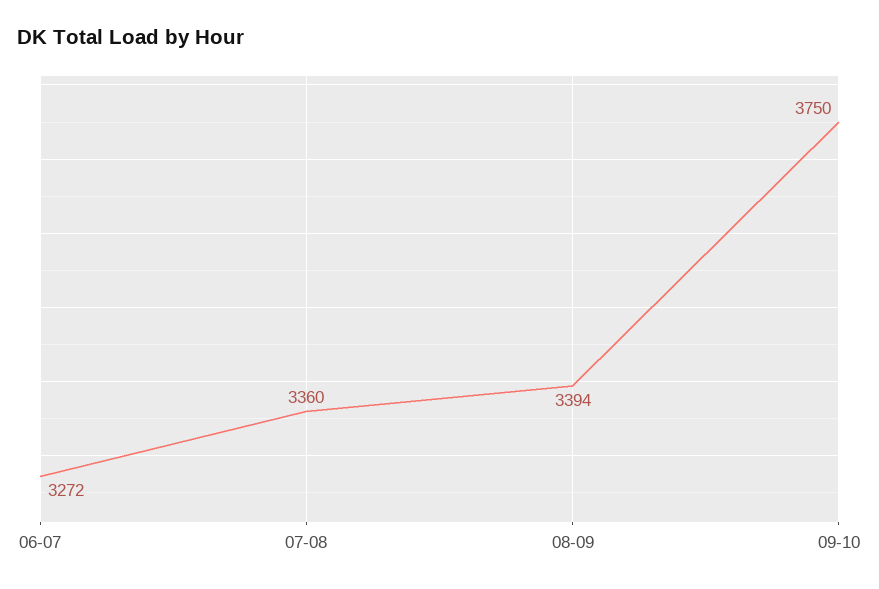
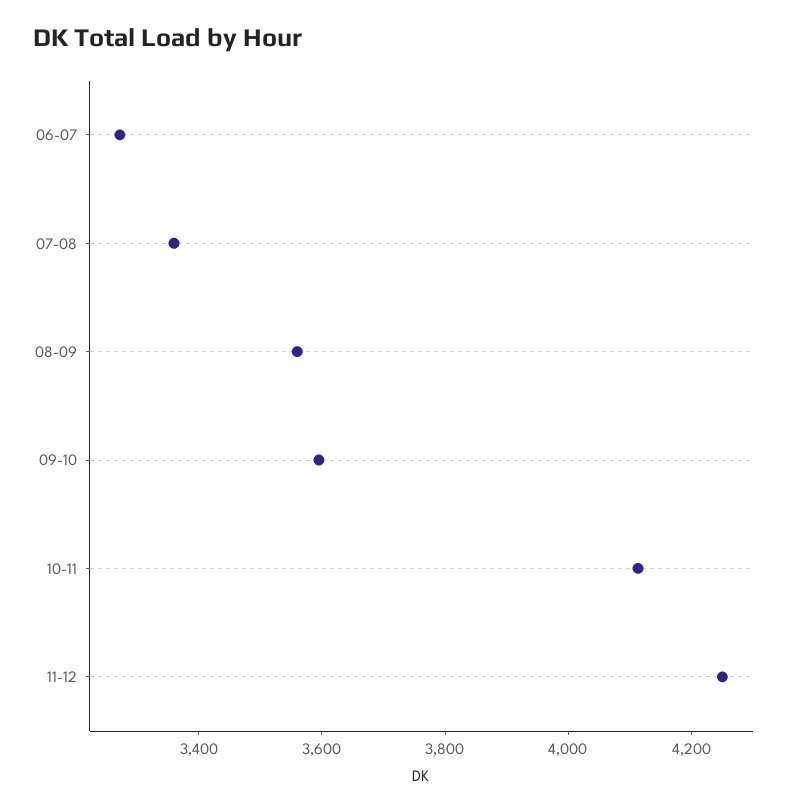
08-09: 3394 -> 3550
09-10: 3750 -> 3600
10-11: none -> 4100
11-12: none -> 4250

